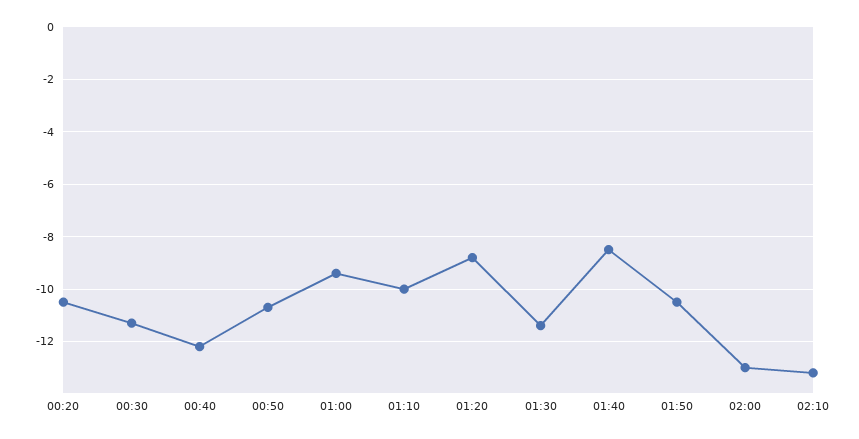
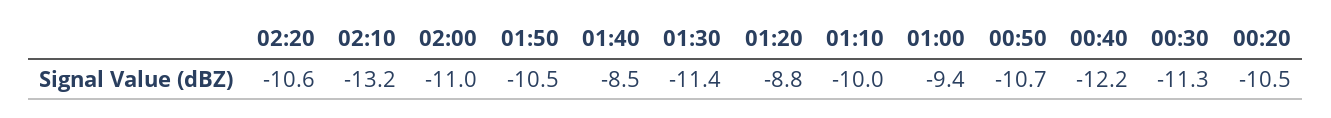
02:00: -13 -> -11
02:20: none -> -10.6

